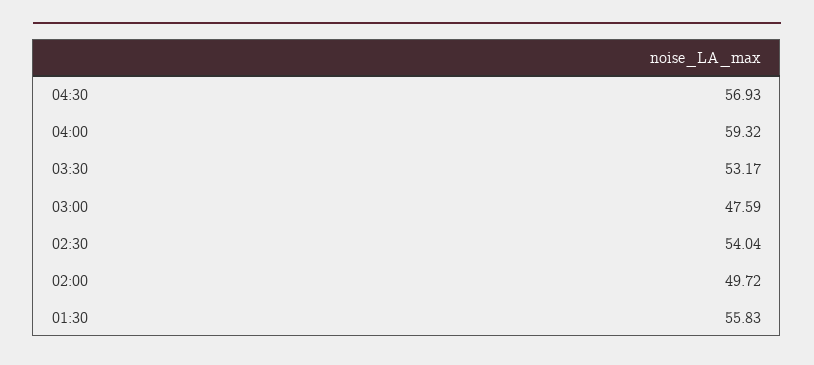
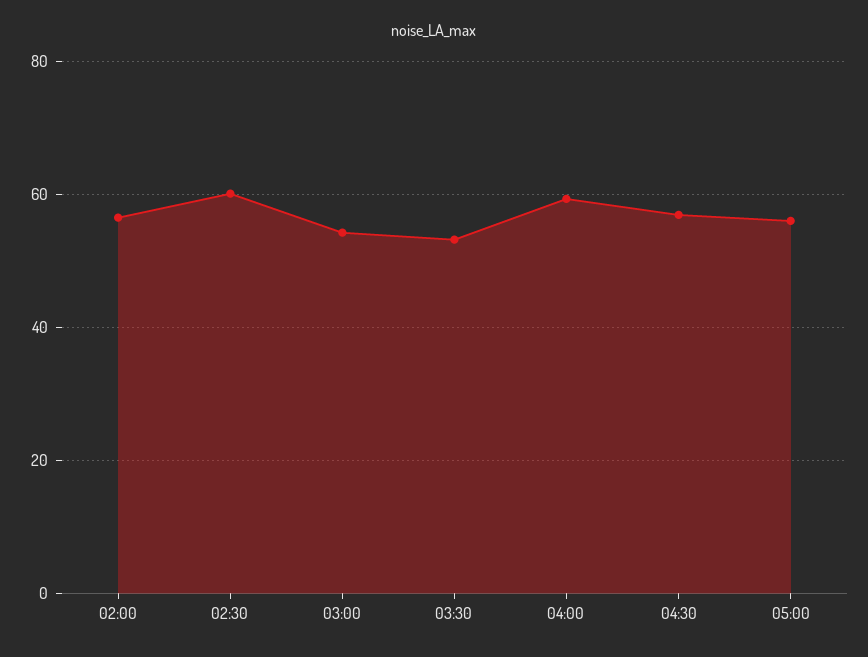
03:00: 47.59 -> 54
02:30: 54.04 -> 60
02:00: 49.72 -> 56
01:30: 55.83 -> none
05:00: none -> 56

